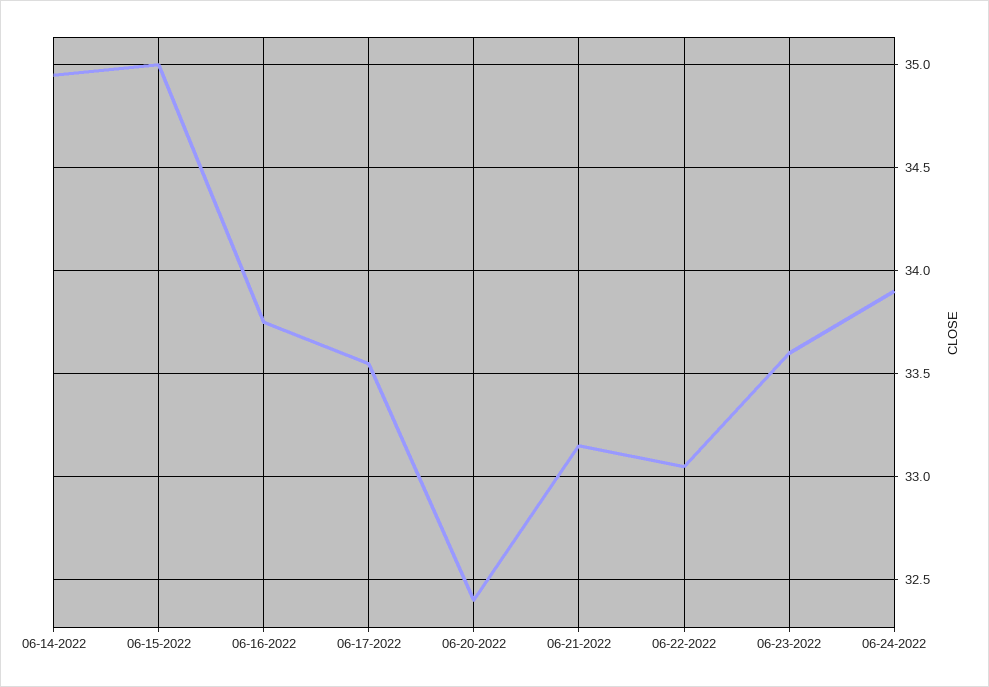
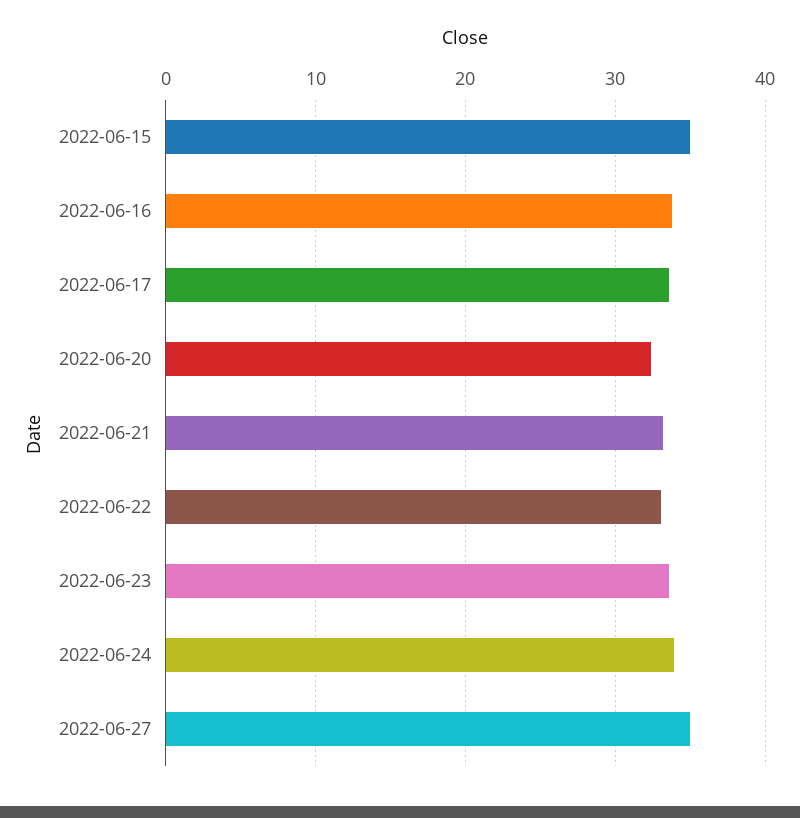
06-14-2022: 34.95 -> none
2022-06-27: none -> 35

